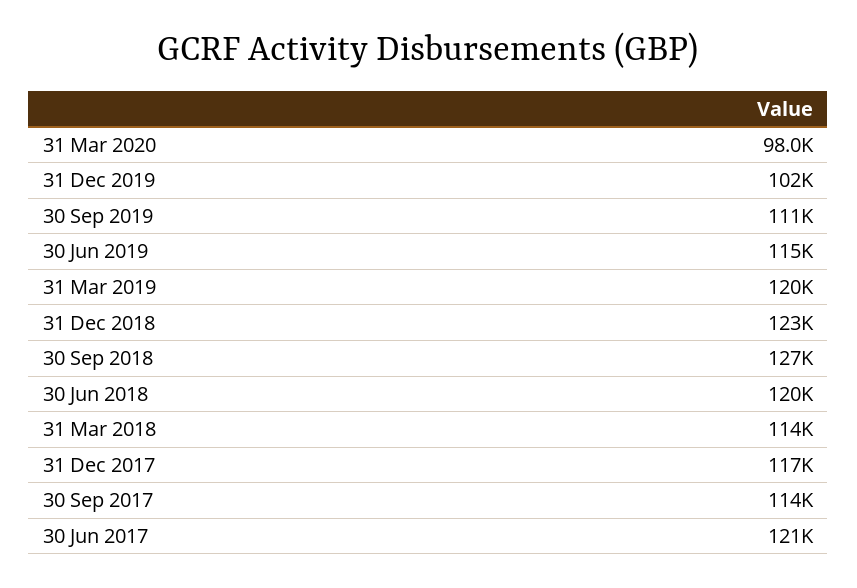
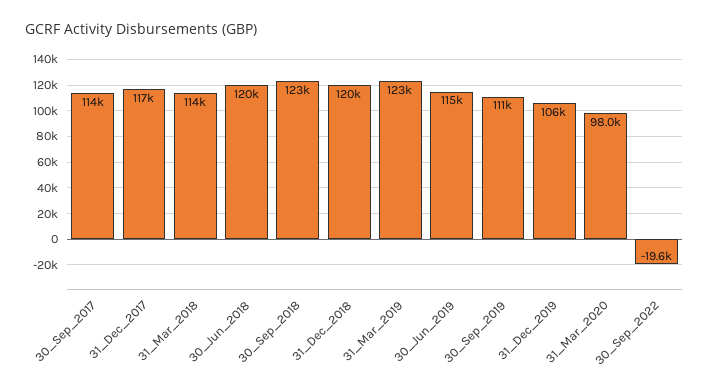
31 Dec 2019: 102000 -> 106000
31 Mar 2019: 120000 -> 123000
31 Dec 2018: 123000 -> 120000
30 Sep 2018: 127000 -> 123000
30 Jun 2017: 121000 -> none
30_Sep_2022: none -> -19600

